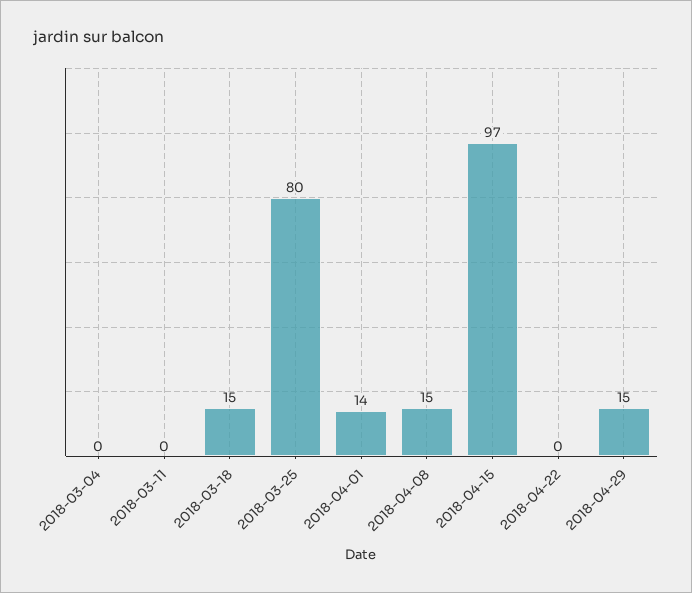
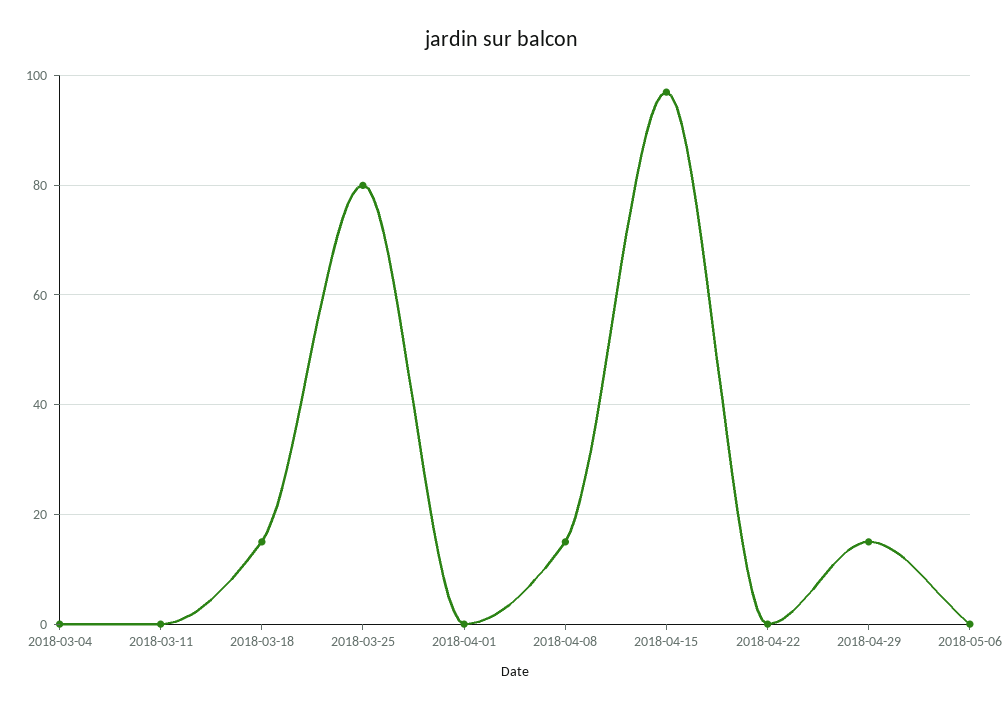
2018-04-01: 14 -> 0
2018-05-06: none -> 0

